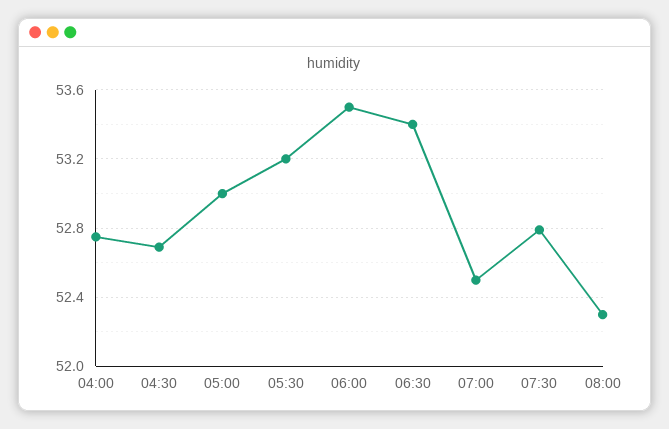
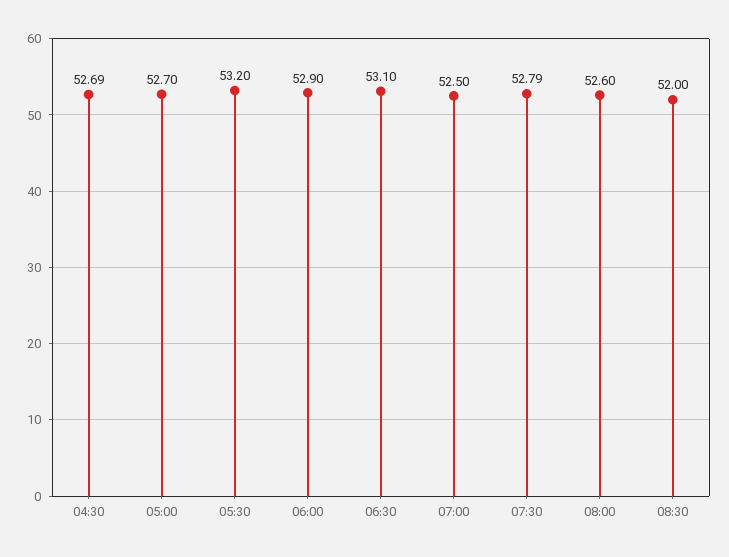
04:00: 52.75 -> none
05:00: 53 -> 52.7
06:00: 53.5 -> 52.9
06:30: 53.4 -> 53.1
08:00: 52.3 -> 52.6
08:30: none -> 52

